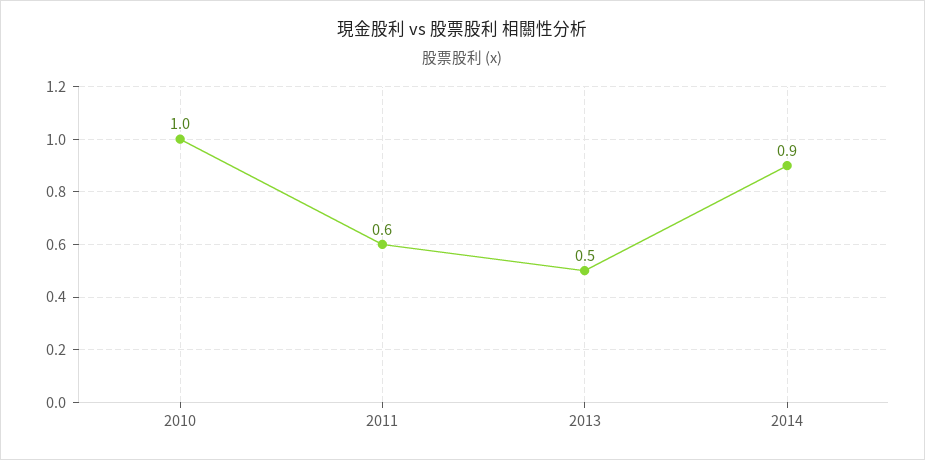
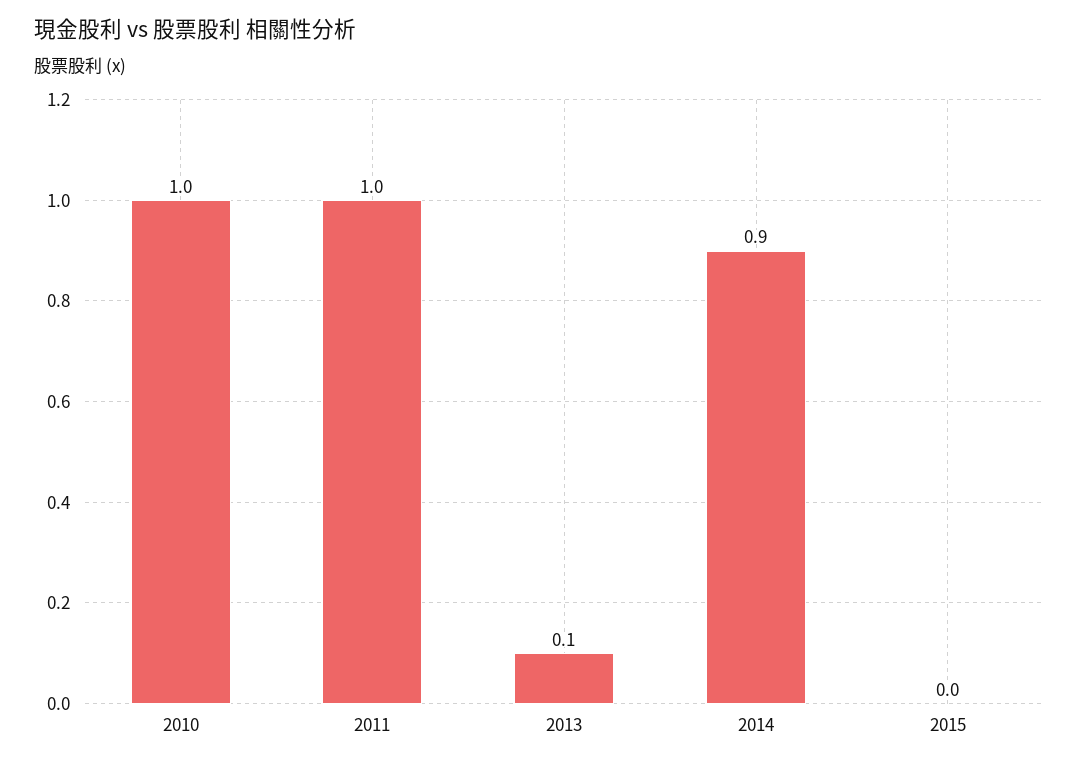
2011: 0.6 -> 1
2013: 0.5 -> 0.1
2015: none -> 0

